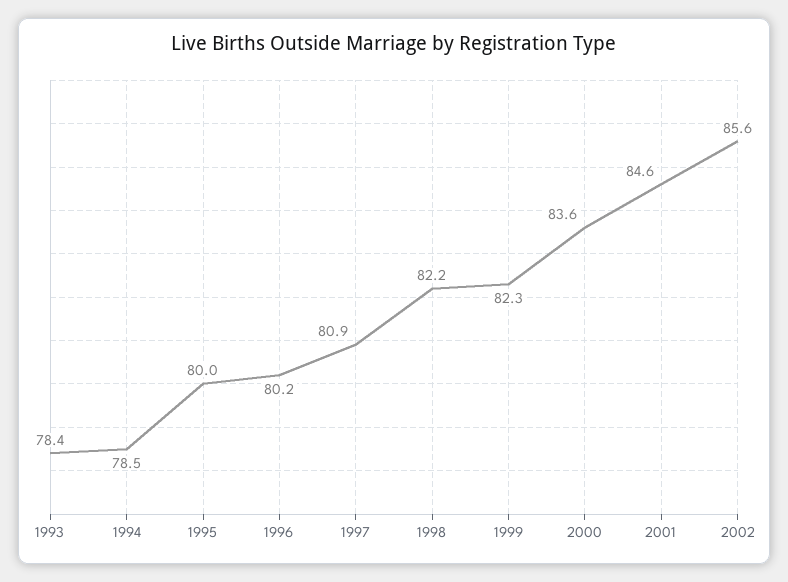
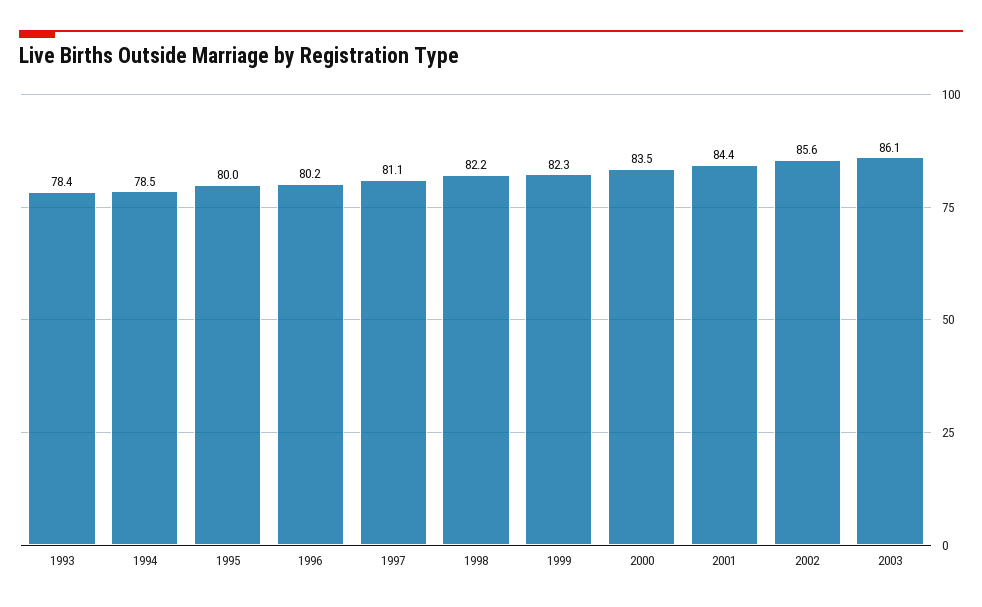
1997: 80.9 -> 81.1
2000: 83.6 -> 83.5
2001: 84.6 -> 84.4
2003: none -> 86.1

